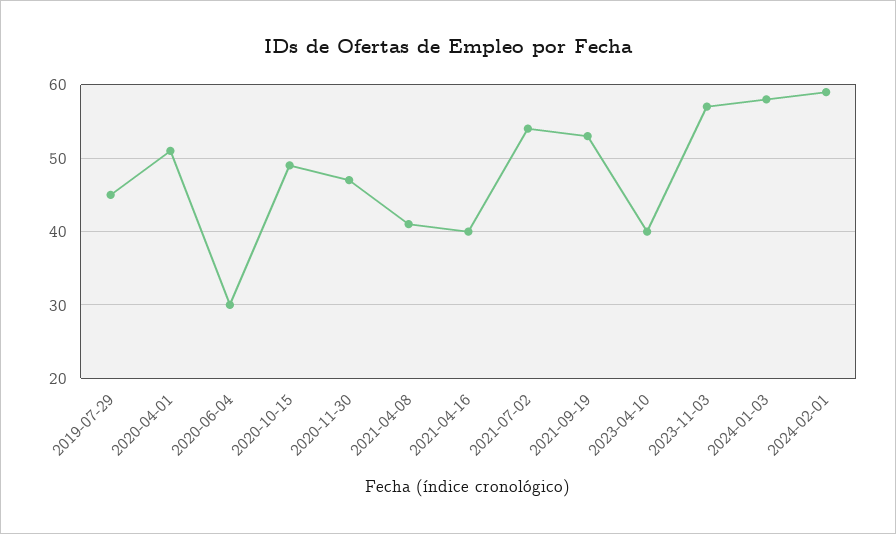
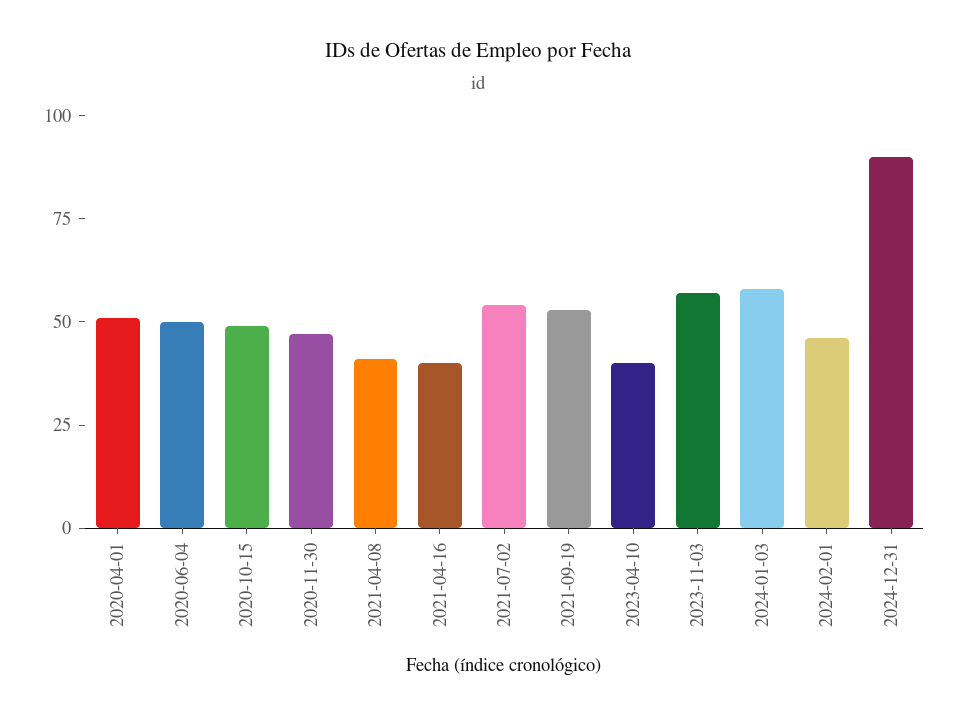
2019-07-29: 45 -> none
2020-06-04: 30 -> 50
2024-02-01: 59 -> 45
2024-12-31: none -> 90

